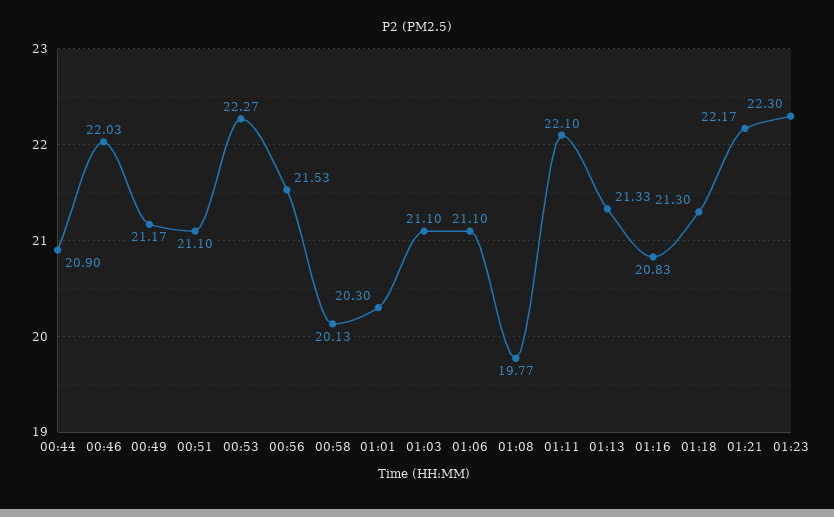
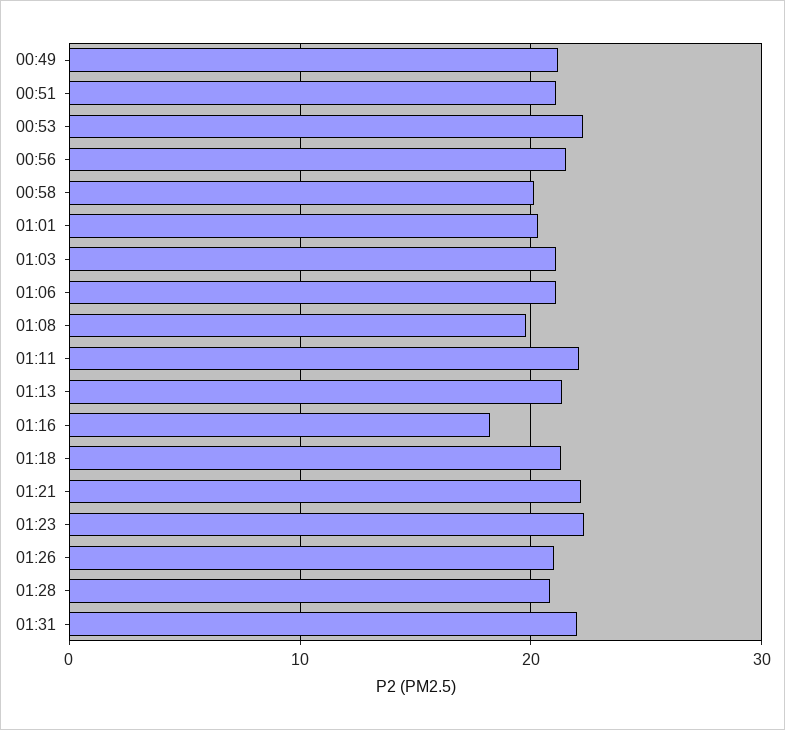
00:44: 20.9 -> none
00:46: 22.03 -> none
01:16: 20.83 -> 18
01:26: none -> 21
01:28: none -> 21
01:31: none -> 22

